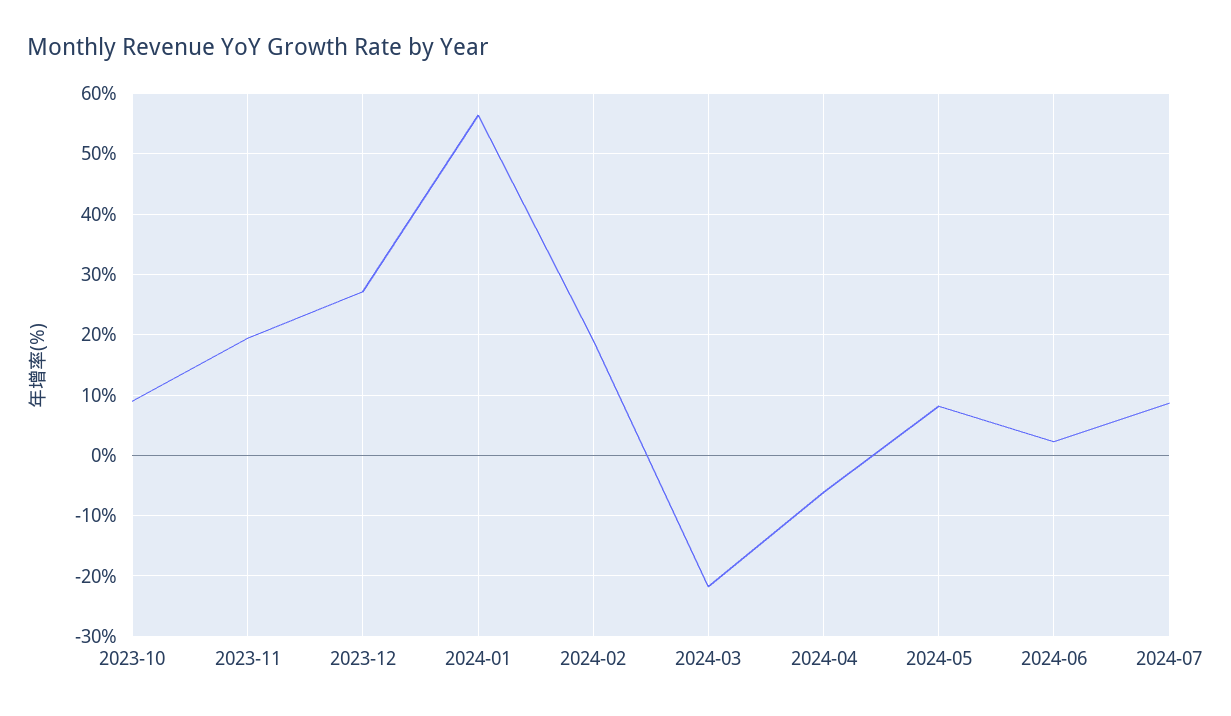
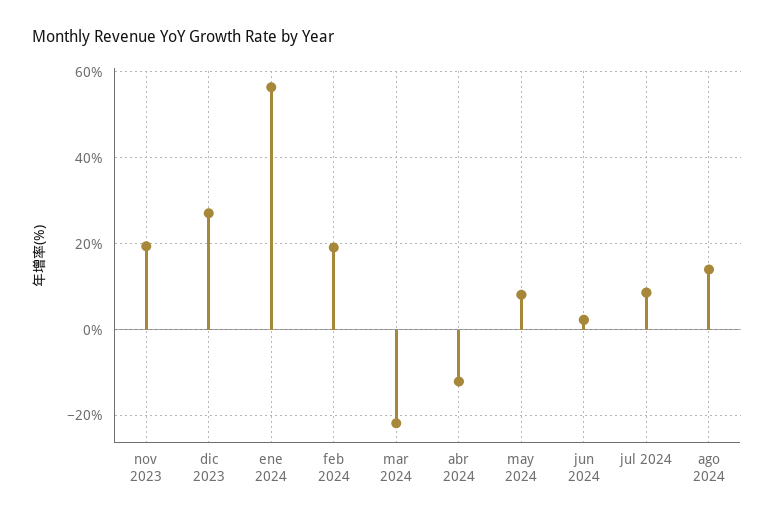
2023-10: 9 -> none
2024-04: -6 -> -12
ago 2024: none -> 14

